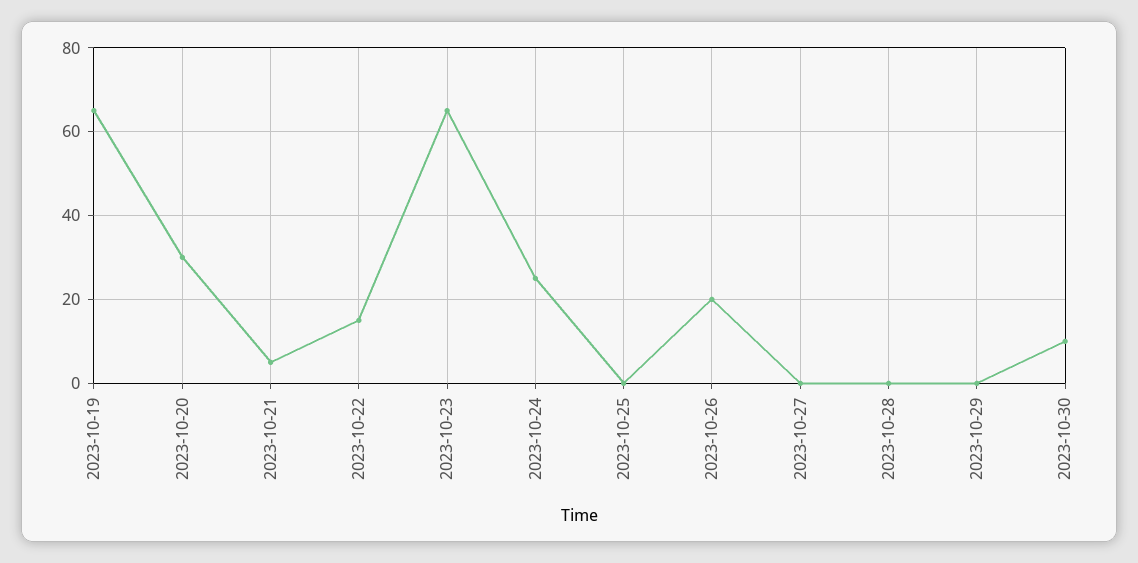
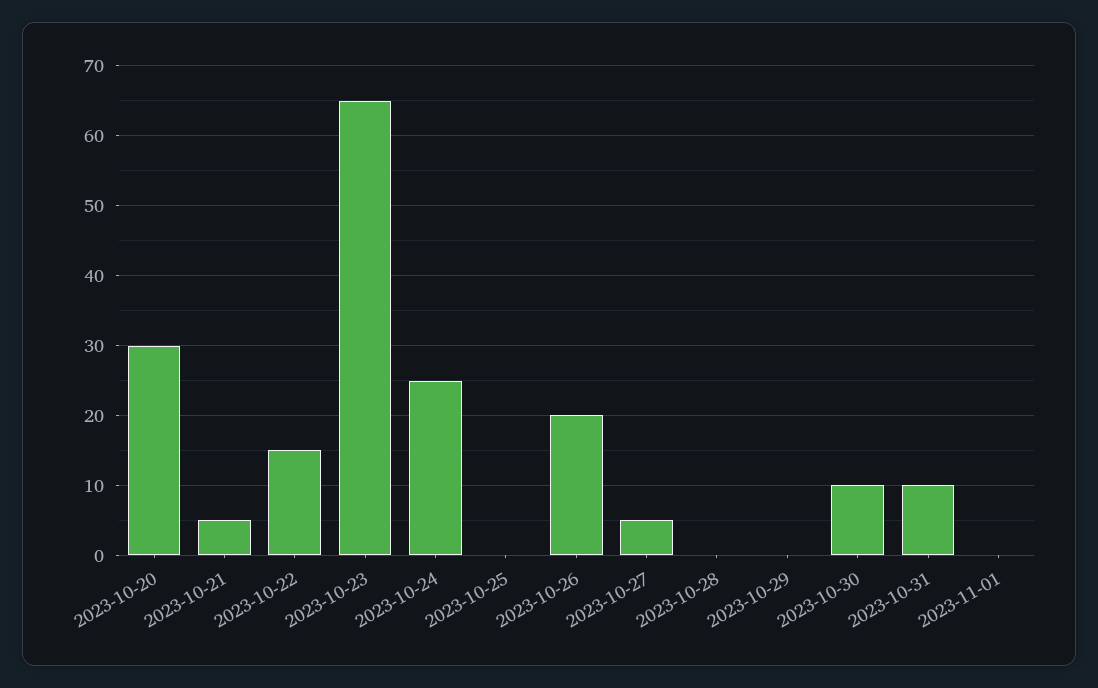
2023-10-19: 65 -> none
2023-10-27: 0 -> 5
2023-10-31: none -> 10
2023-11-01: none -> 0

